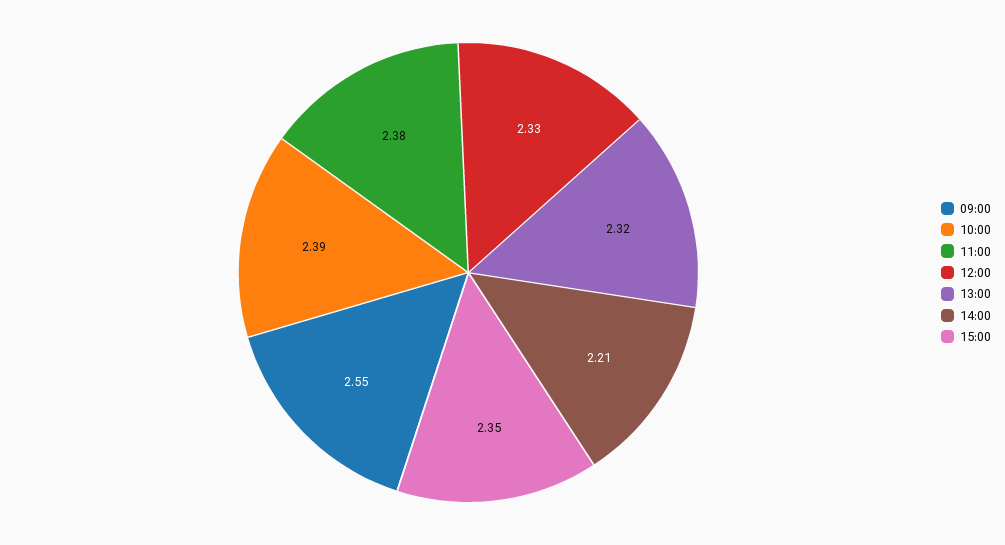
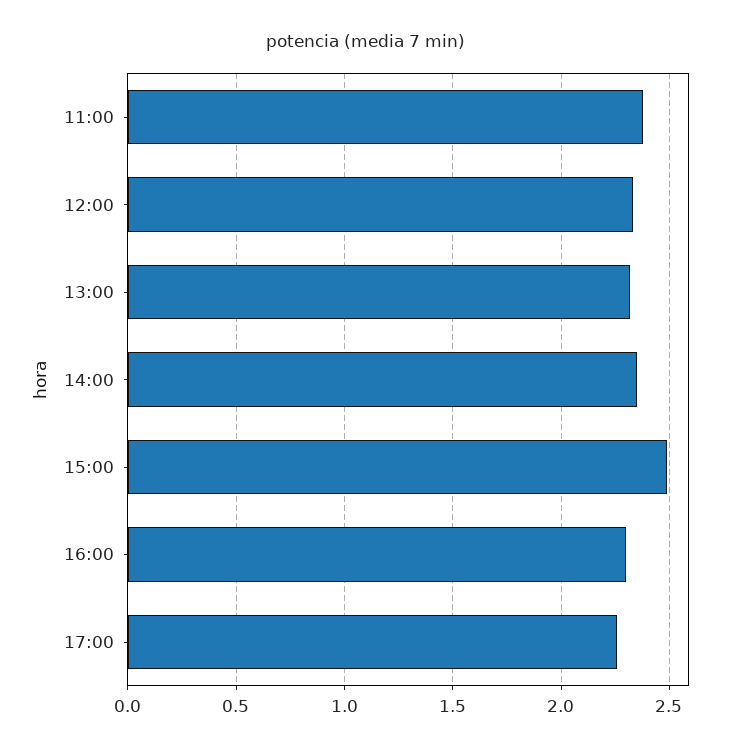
09:00: 2.55 -> none
10:00: 2.39 -> none
14:00: 2.21 -> 2.35
15:00: 2.35 -> 2.5
16:00: none -> 2.3
17:00: none -> 2.25

